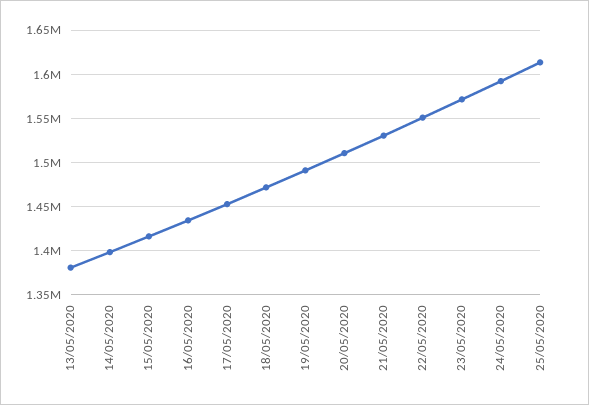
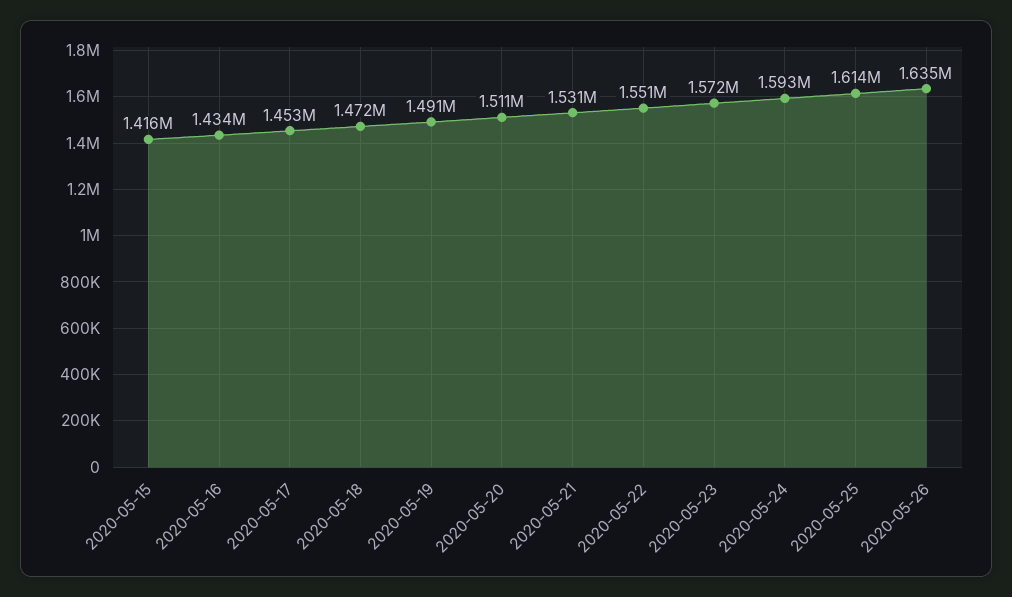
13/05/2020: 1380000 -> none
14/05/2020: 1400000 -> none
2020-05-26: none -> 1635000

